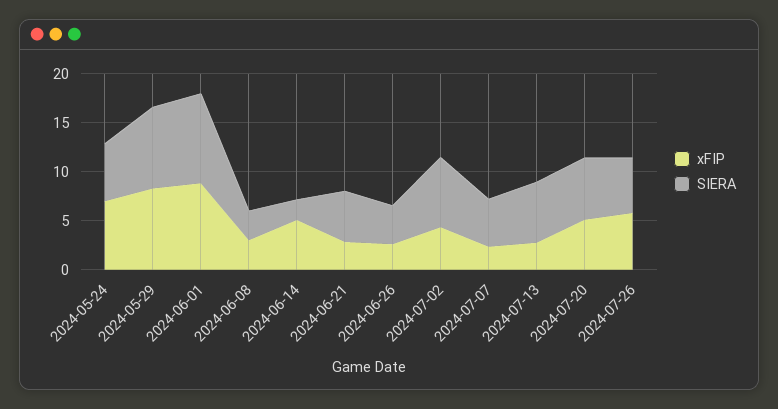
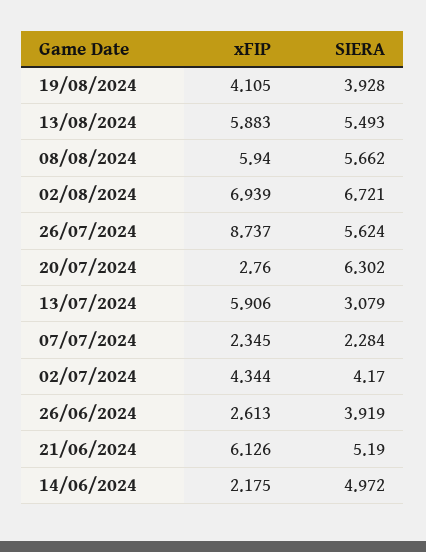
xFIP, 2024-05-24: 7 -> none
SIERA, 2024-05-24: 6 -> none
xFIP, 2024-05-29: 8 -> none
SIERA, 2024-05-29: 8 -> none
xFIP, 2024-06-01: 9 -> none
SIERA, 2024-06-01: 9 -> none
xFIP, 2024-06-08: 3 -> none
SIERA, 2024-06-08: 3 -> none
xFIP, 2024-06-14: 5 -> 2.175
SIERA, 2024-06-14: 2 -> 4.972
xFIP, 2024-06-21: 3 -> 6.126
SIERA, 2024-07-02: 7 -> 4.17
SIERA, 2024-07-07: 5 -> 2.284
xFIP, 2024-07-13: 3 -> 5.906
SIERA, 2024-07-13: 6 -> 3.079
xFIP, 2024-07-20: 5 -> 2.76
xFIP, 2024-07-26: 6 -> 8.737
xFIP, 19/08/2024: none -> 4.105
SIERA, 19/08/2024: none -> 3.928
xFIP, 13/08/2024: none -> 5.883
SIERA, 13/08/2024: none -> 5.493
xFIP, 08/08/2024: none -> 5.94
SIERA, 08/08/2024: none -> 5.662
xFIP, 02/08/2024: none -> 6.939
SIERA, 02/08/2024: none -> 6.721

